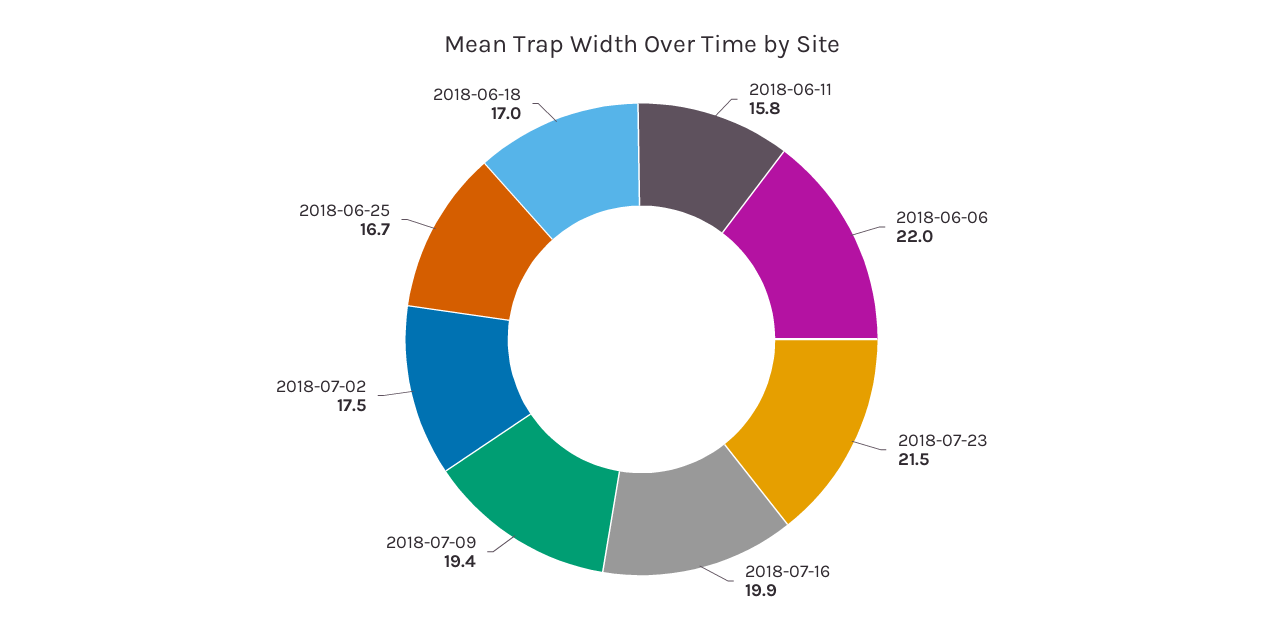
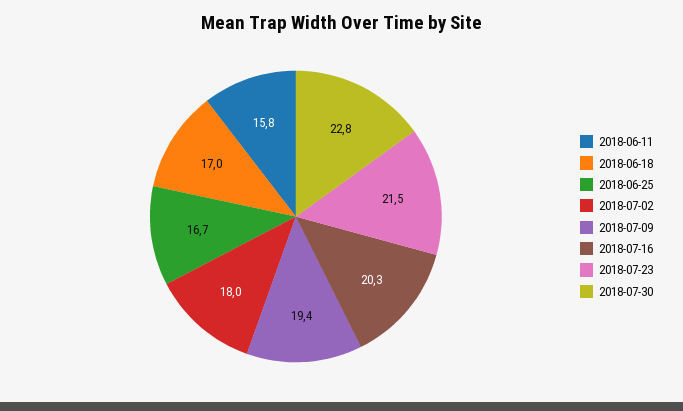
2018-06-06: 22 -> none
2018-07-16: 19.9 -> 20.3
2018-07-02: 17.5 -> 18
2018-07-30: none -> 22.8

